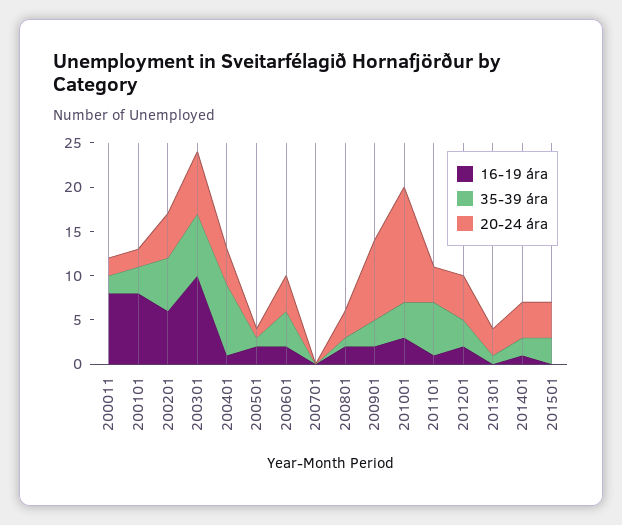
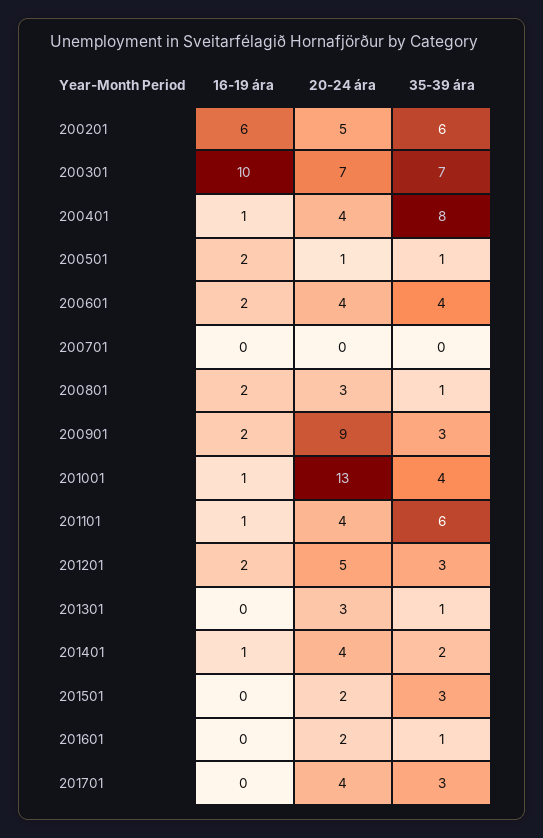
16-19 ára, 200011: 8 -> none
35-39 ára, 200011: 2 -> none
20-24 ára, 200011: 2 -> none
16-19 ára, 200101: 8 -> none
35-39 ára, 200101: 3 -> none
20-24 ára, 200101: 2 -> none
16-19 ára, 201001: 3 -> 1
20-24 ára, 201501: 4 -> 2
16-19 ára, 201601: none -> 0
20-24 ára, 201601: none -> 2
35-39 ára, 201601: none -> 1
16-19 ára, 201701: none -> 0
20-24 ára, 201701: none -> 4
35-39 ára, 201701: none -> 3

